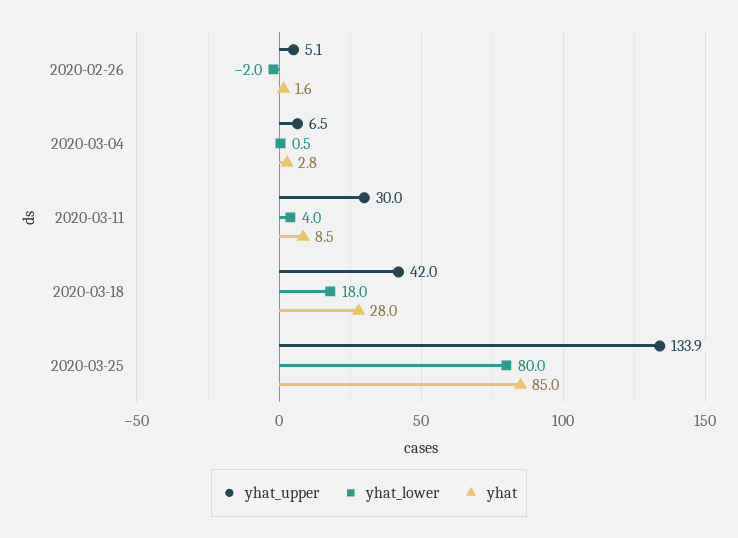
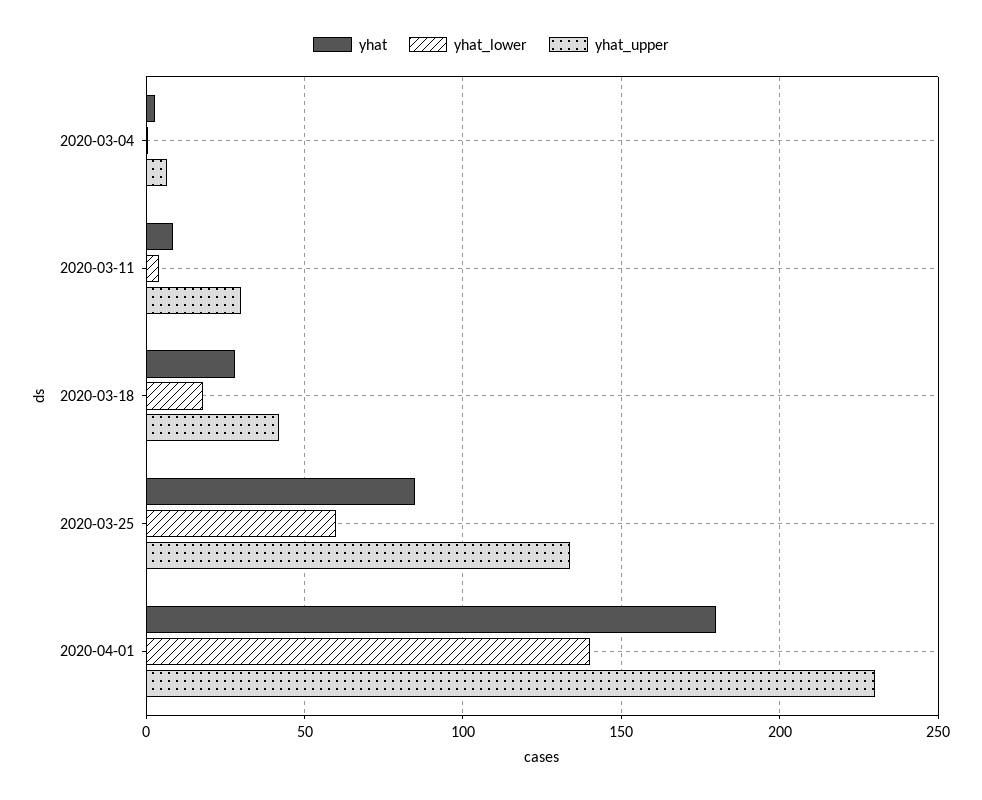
yhat_upper, 2020-02-26: 5.1 -> none
yhat_lower, 2020-02-26: -2 -> none
yhat, 2020-02-26: 1.6 -> none
yhat_lower, 2020-03-25: 80 -> 60
yhat, 2020-04-01: none -> 180
yhat_lower, 2020-04-01: none -> 140
yhat_upper, 2020-04-01: none -> 230

